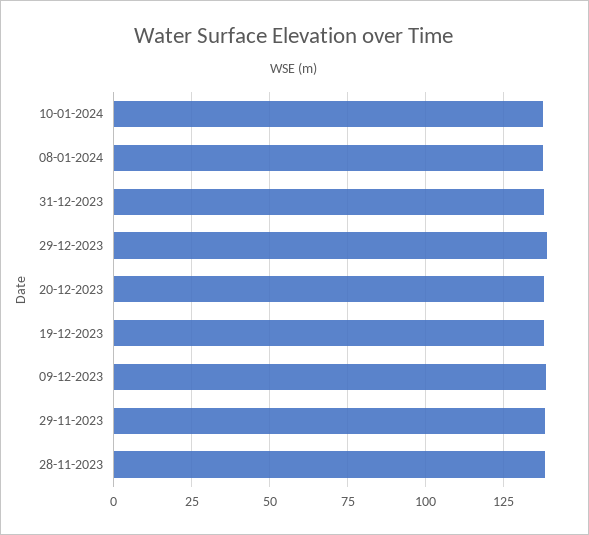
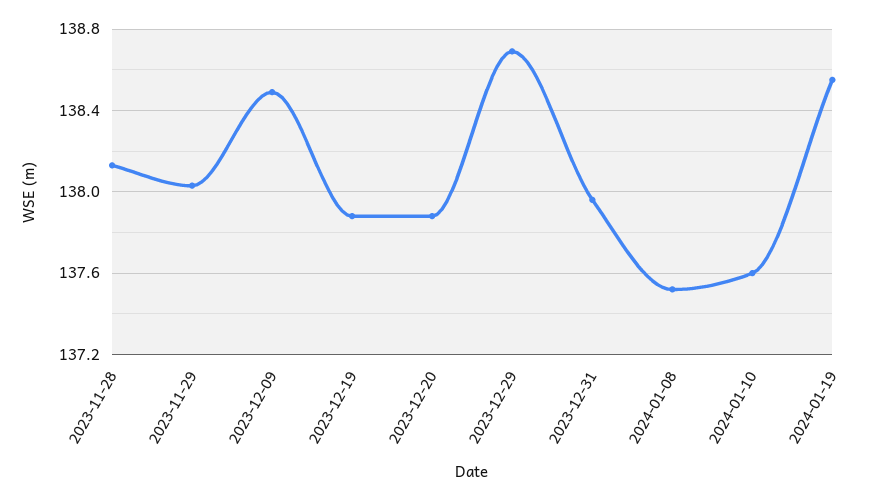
2024-01-19: none -> 138.55

